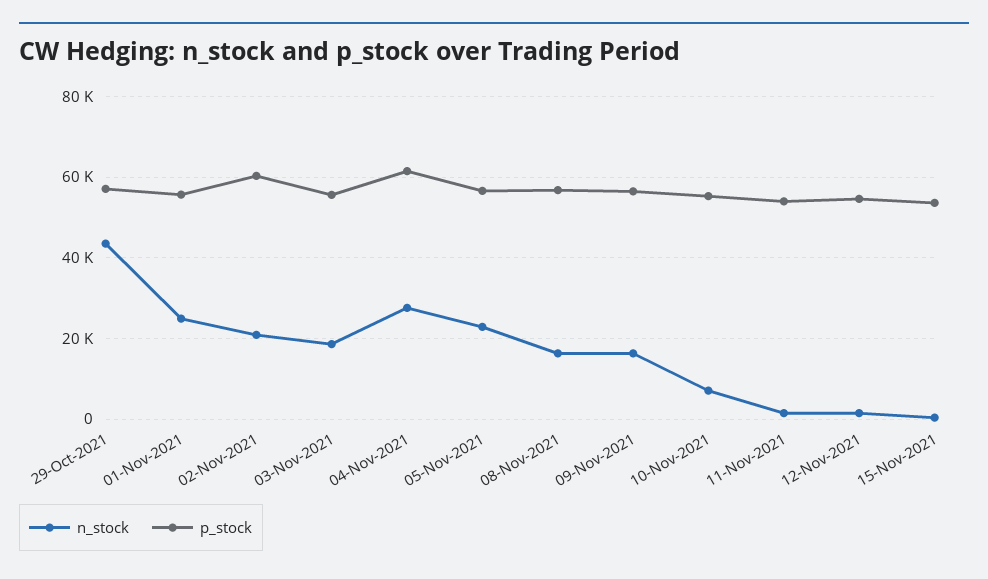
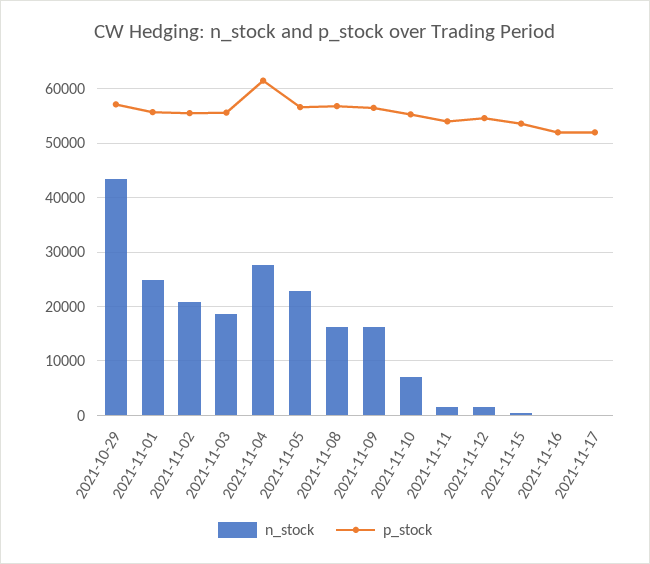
p_stock, 02-Nov-2021: 60000 -> 56000
n_stock, 2021-11-16: none -> 0
p_stock, 2021-11-16: none -> 52000
n_stock, 2021-11-17: none -> 0
p_stock, 2021-11-17: none -> 52000

